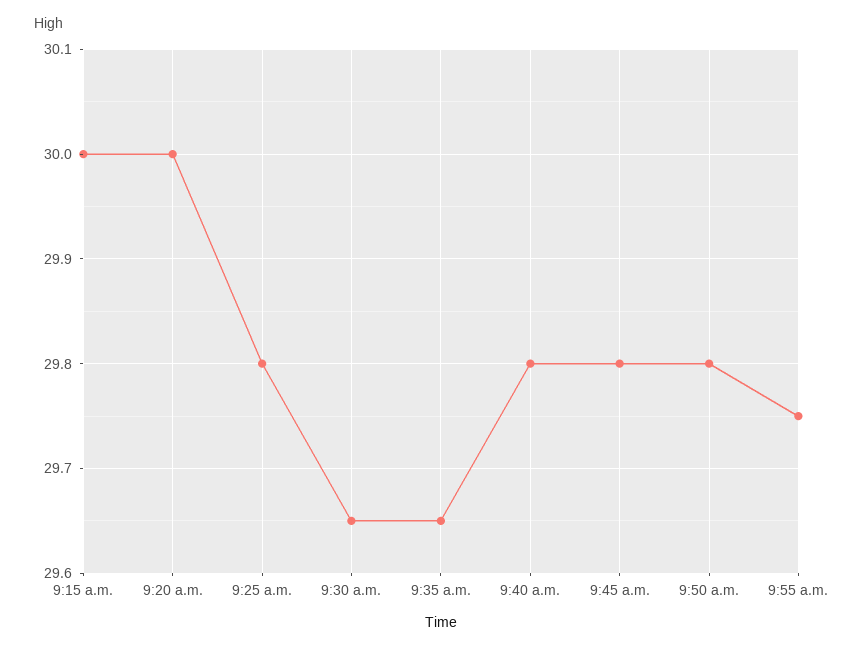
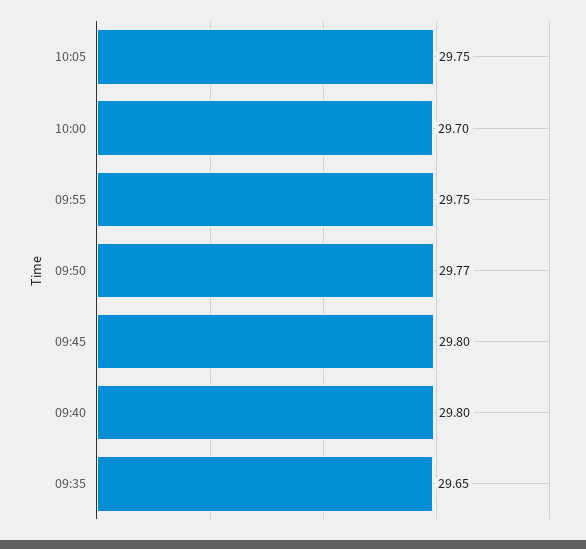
9:15 a.m.: 30 -> none
9:20 a.m.: 30 -> none
9:25 a.m.: 29.8 -> none
9:30 a.m.: 29.65 -> none
9:50 a.m.: 29.8 -> 29.77
10:05: none -> 29.75
10:00: none -> 29.7

